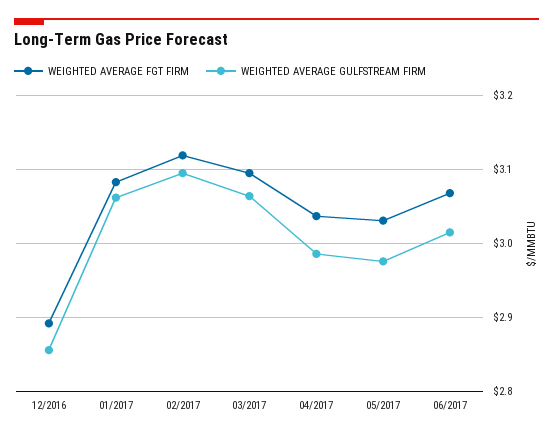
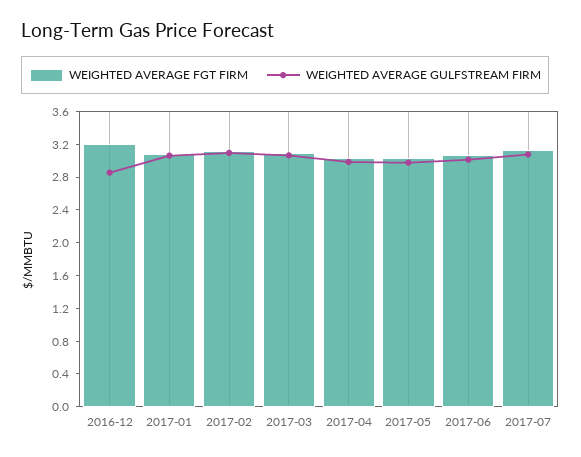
WEIGHTED AVERAGE FGT FIRM, 12/2016: 2.89 -> 3.2
WEIGHTED AVERAGE FGT FIRM, 2017-07: none -> 3.1
WEIGHTED AVERAGE GULFSTREAM FIRM, 2017-07: none -> 3.1

